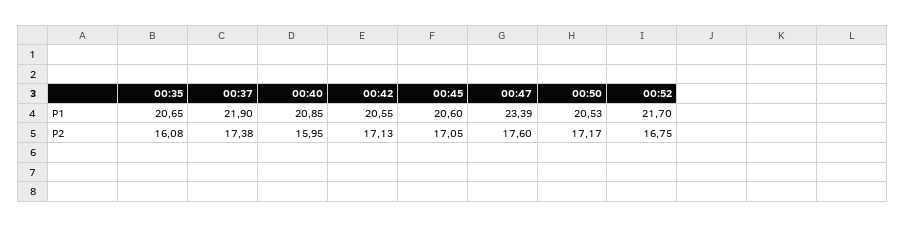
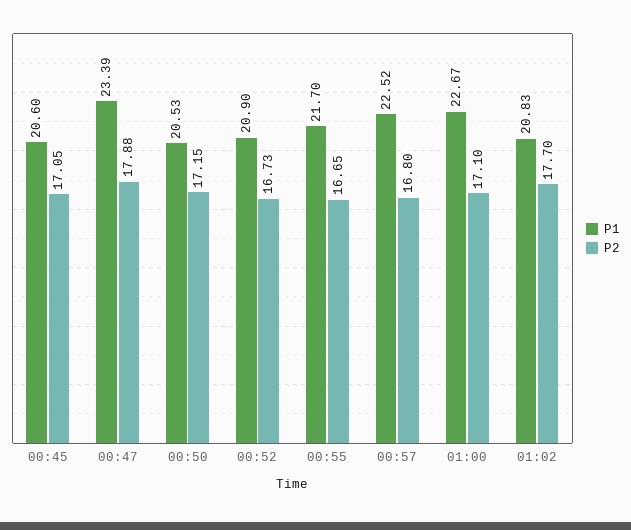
P1, 00:35: 20.65 -> none
P1, 00:37: 21.9 -> none
P1, 00:40: 20.85 -> none
P1, 00:42: 20.55 -> none
P1, 00:52: 21.7 -> 20.9
P2, 00:35: 16.08 -> none
P2, 00:37: 17.38 -> none
P2, 00:40: 15.95 -> none
P2, 00:42: 17.13 -> none
P2, 00:47: 17.6 -> 17.88
P2, 00:50: 17.17 -> 17.15
P2, 00:52: 16.75 -> 16.73
P1, 00:55: none -> 21.7
P2, 00:55: none -> 16.65
P1, 00:57: none -> 22.52
P2, 00:57: none -> 16.8
P1, 01:00: none -> 22.67
P2, 01:00: none -> 17.1
P1, 01:02: none -> 20.83
P2, 01:02: none -> 17.7

